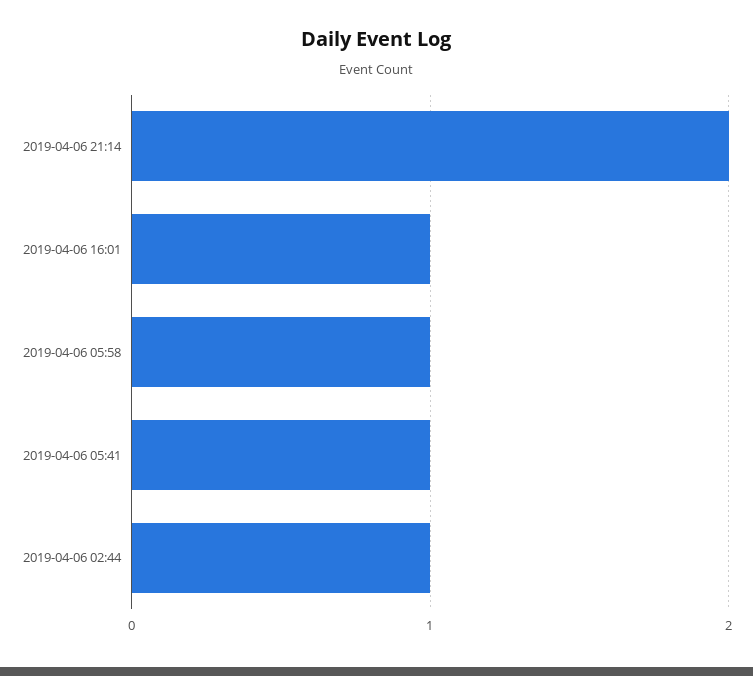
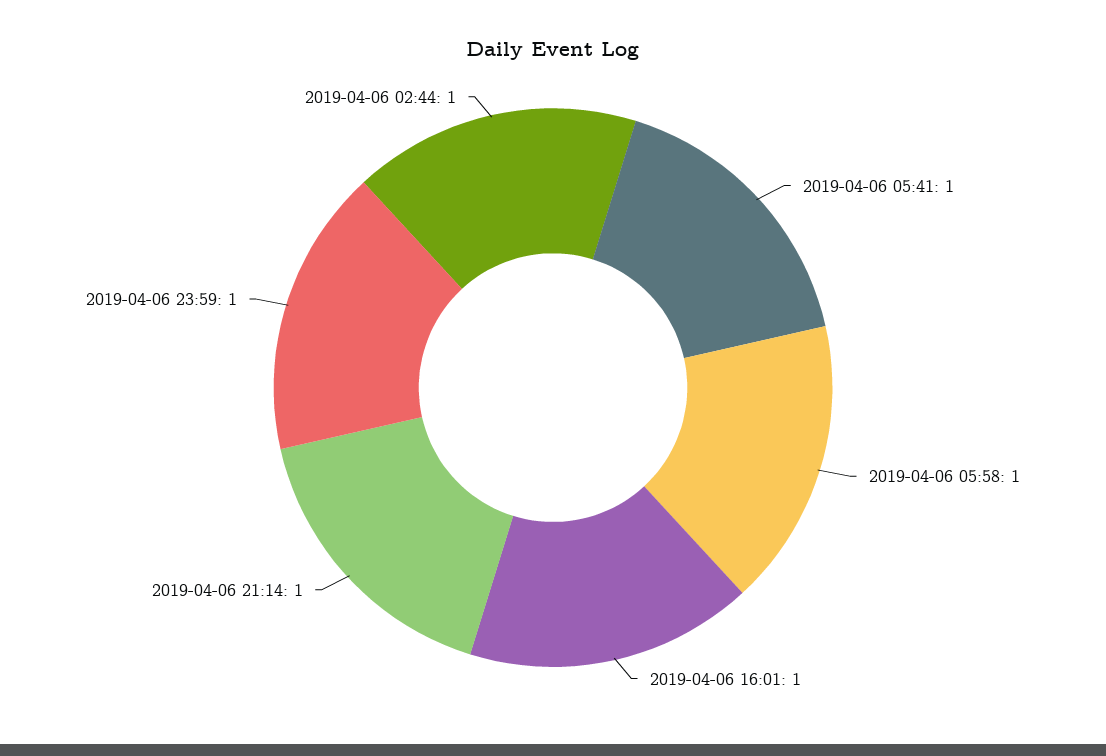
2019-04-06 21:14: 2 -> 1
2019-04-06 23:59: none -> 1

